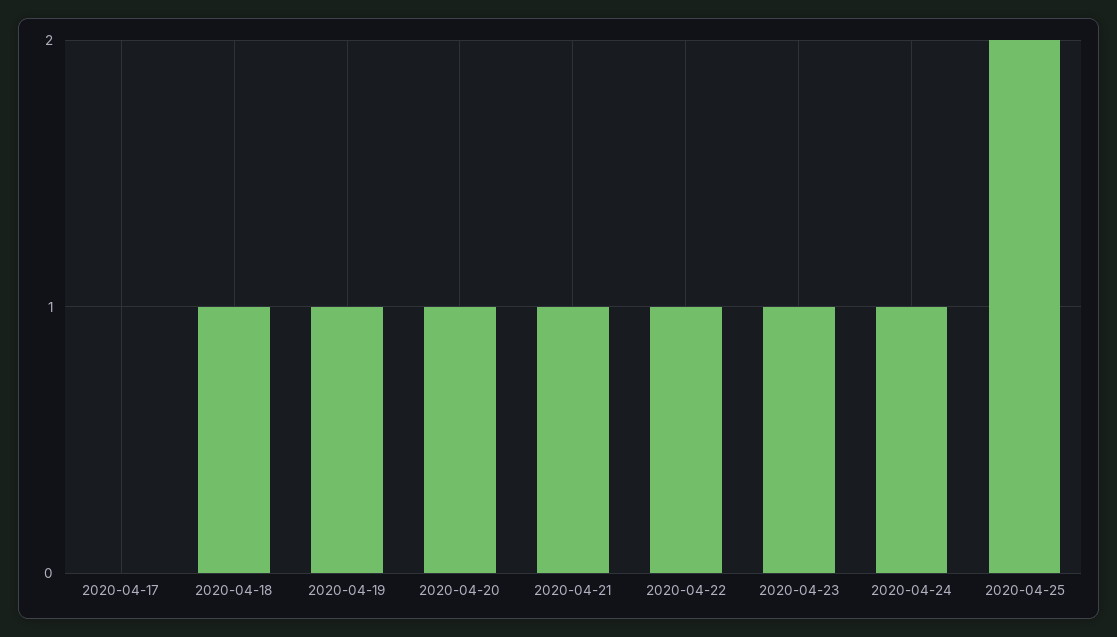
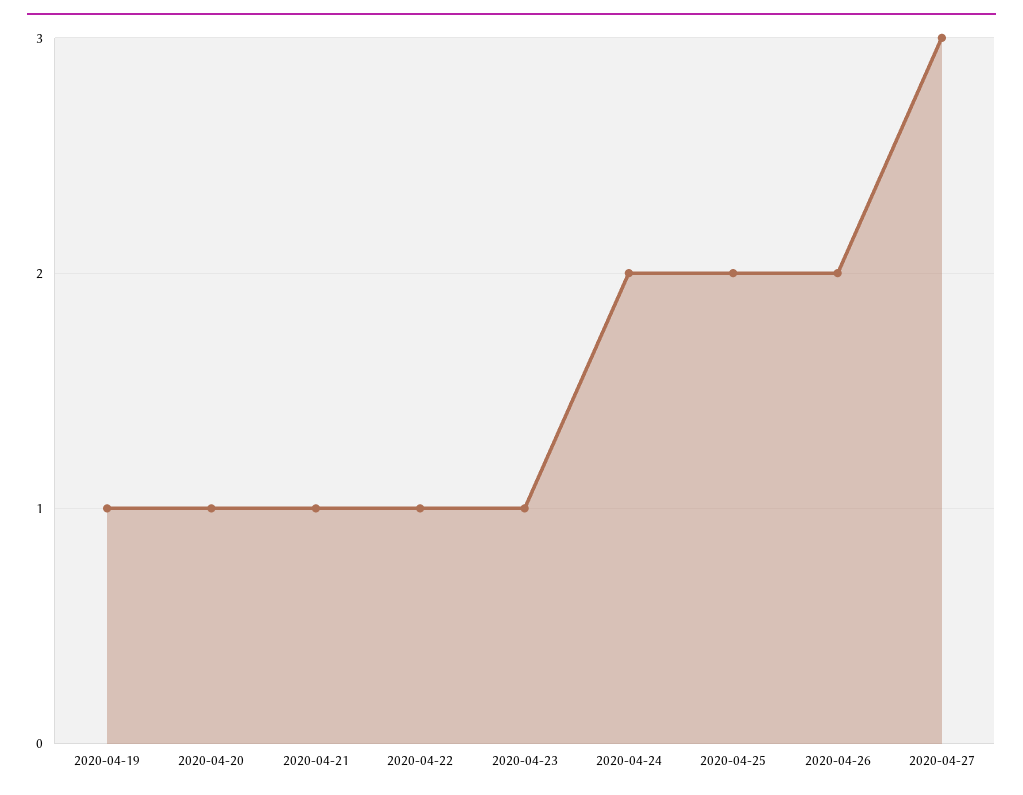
2020-04-17: 0 -> none
2020-04-18: 1 -> none
2020-04-24: 1 -> 2
2020-04-26: none -> 2
2020-04-27: none -> 3

